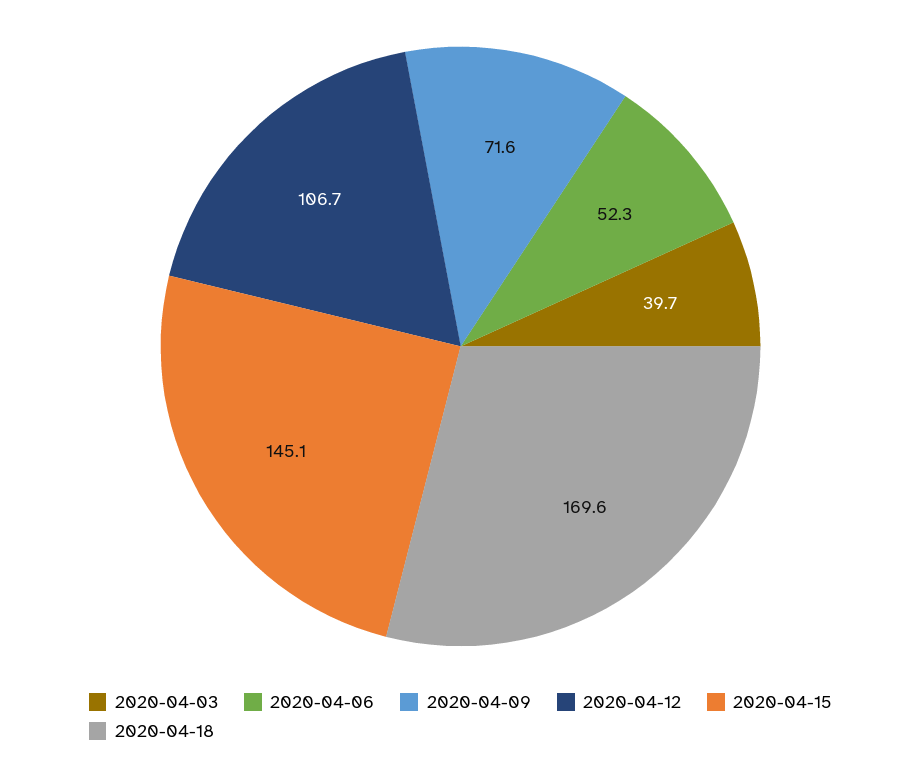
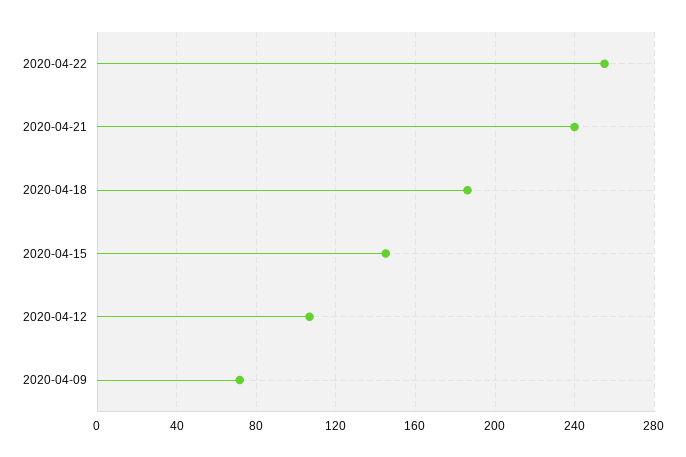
2020-04-03: 39.7 -> none
2020-04-06: 52.3 -> none
2020-04-18: 169.6 -> 185
2020-04-22: none -> 255
2020-04-21: none -> 240

